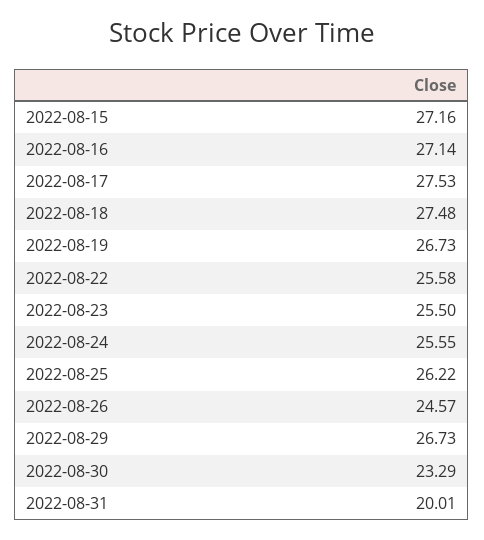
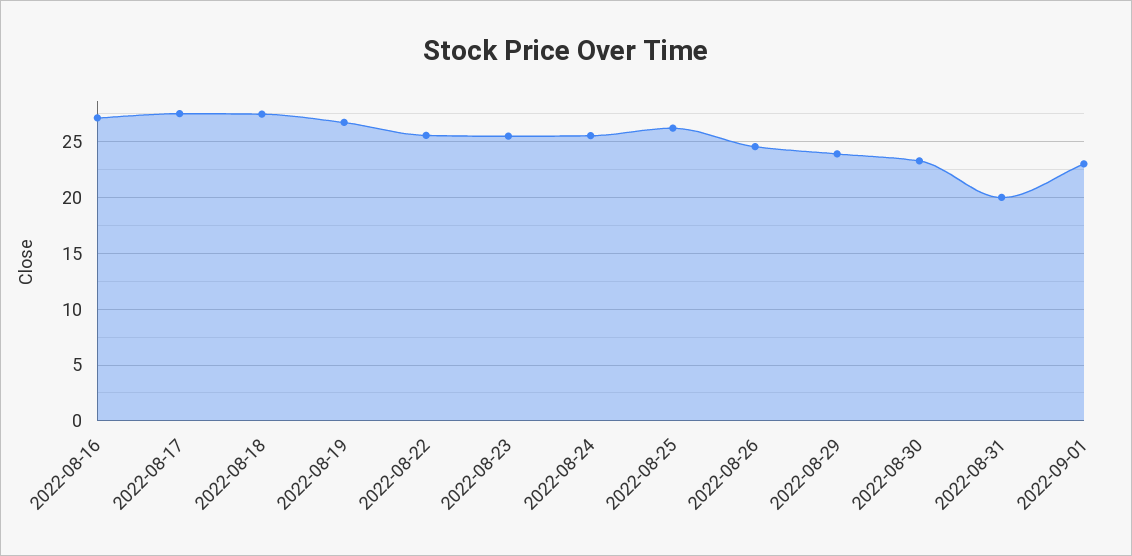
2022-08-15: 27.16 -> none
2022-08-29: 26.73 -> 24
2022-09-01: none -> 23

